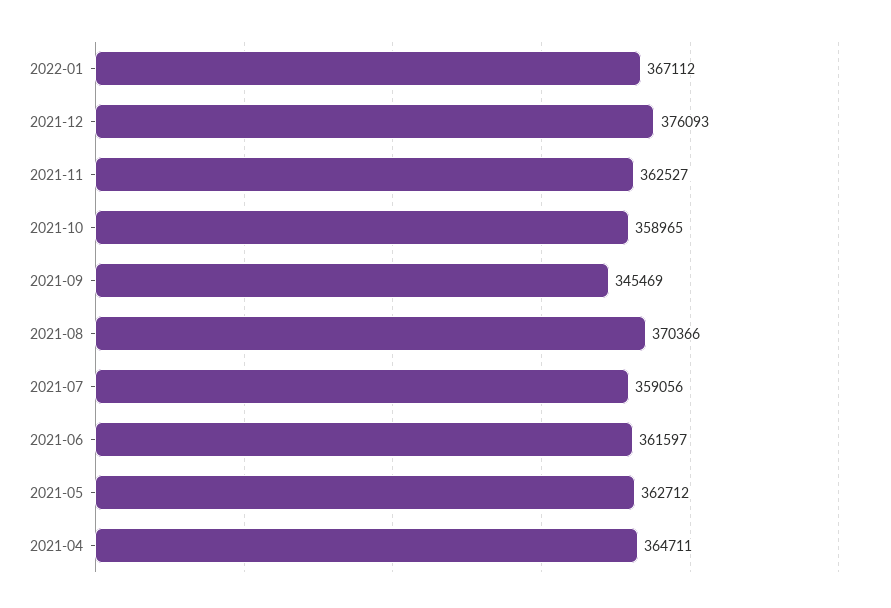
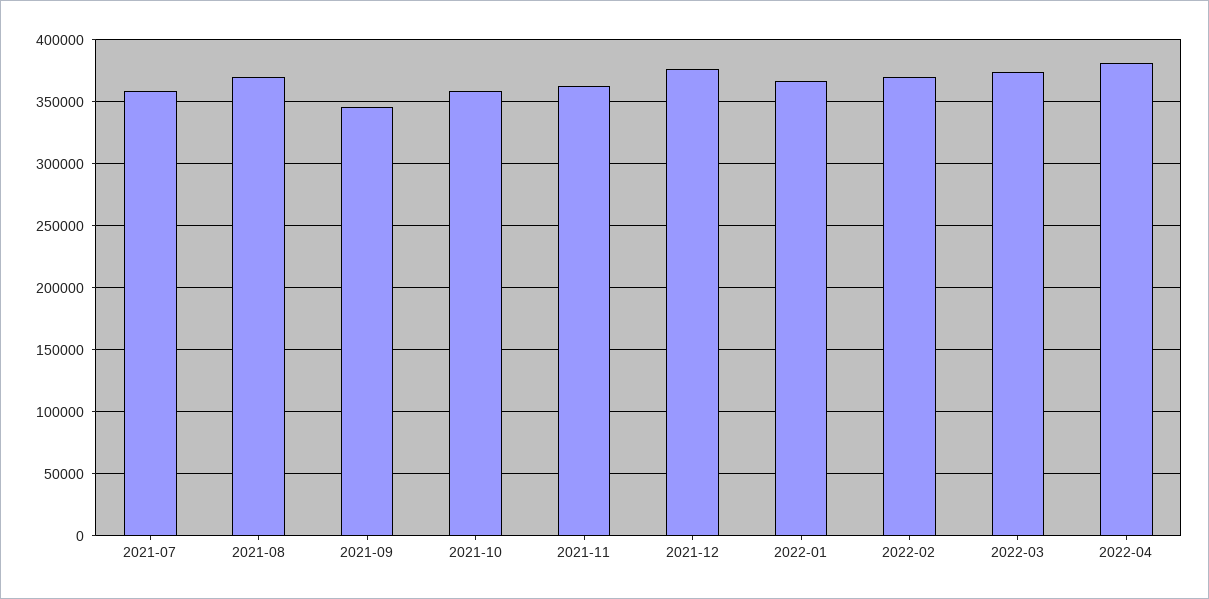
2021-06: 361597 -> none
2021-05: 362712 -> none
2021-04: 364711 -> none
2022-02: none -> 370000
2022-03: none -> 375000
2022-04: none -> 380000

